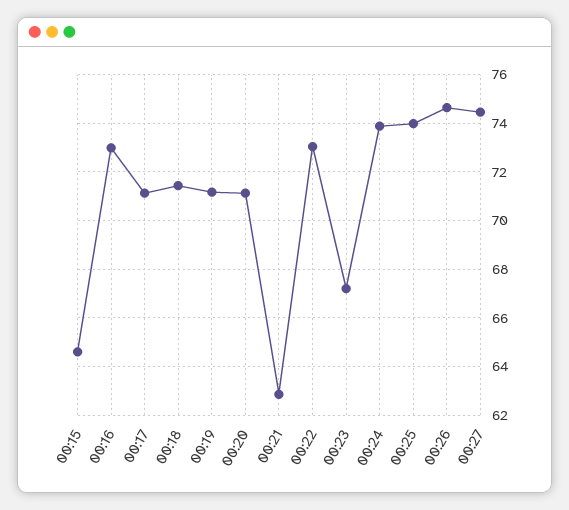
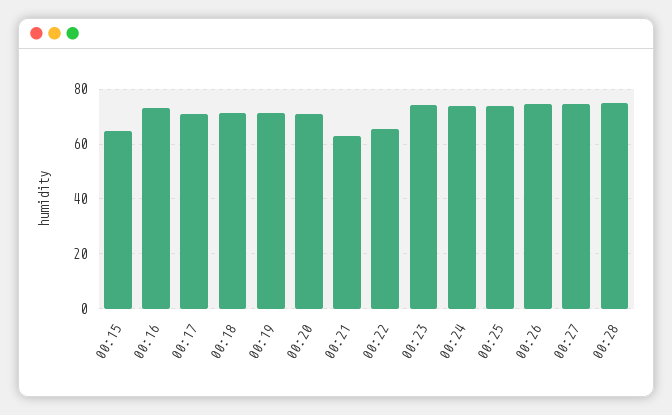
00:22: 73 -> 65
00:23: 67.25 -> 75
00:28: none -> 75

